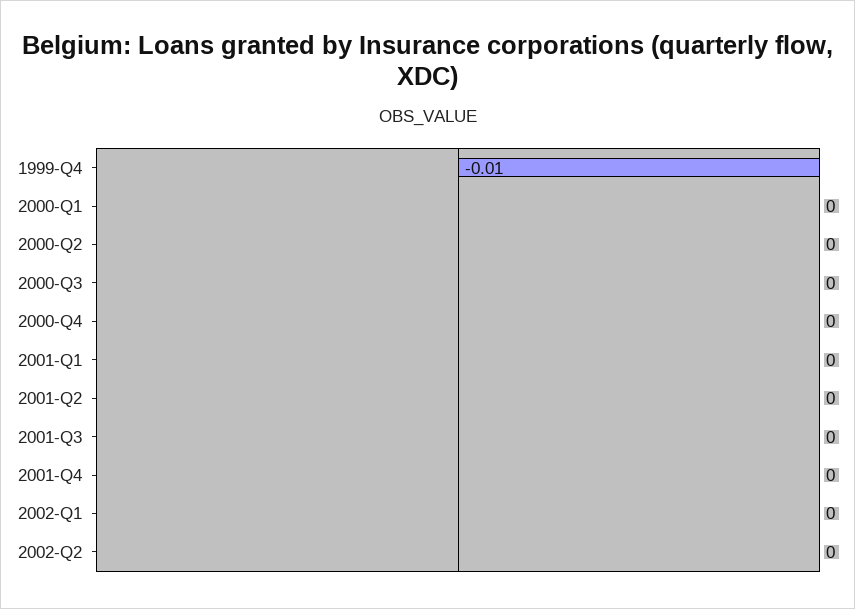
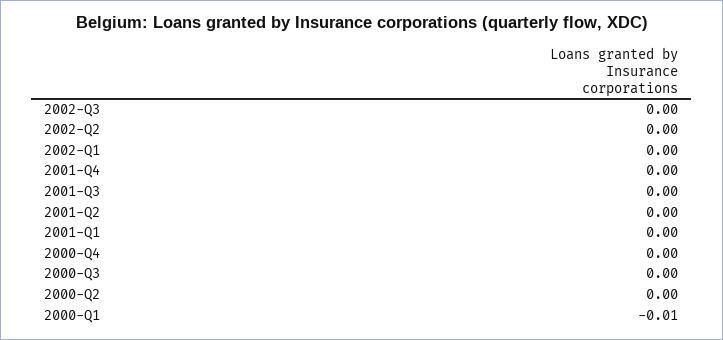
1999-Q4: -0.01 -> none
2000-Q1: 0 -> -0.01
2002-Q3: none -> 0

